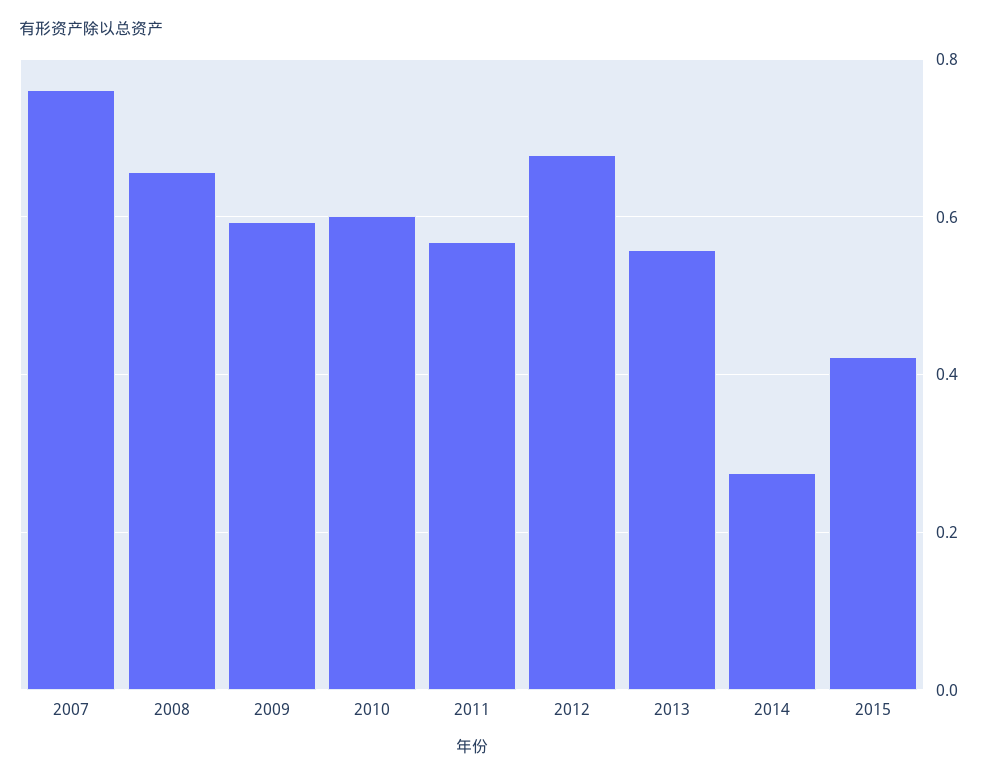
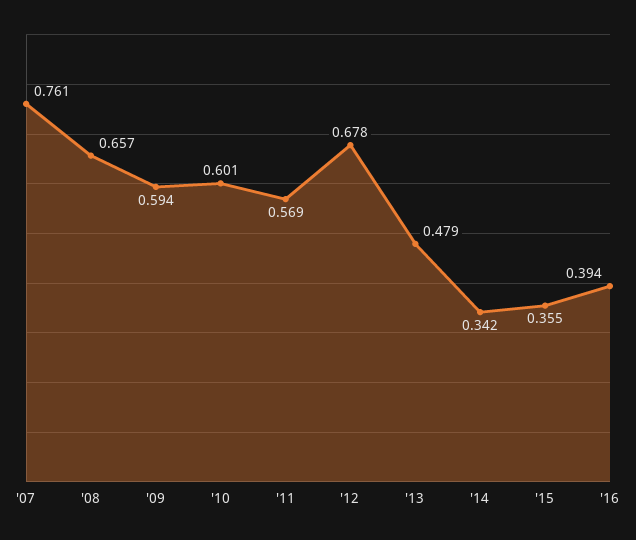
2013: 0.56 -> 0.479
2014: 0.28 -> 0.342
2015: 0.42 -> 0.355
'16: none -> 0.394

